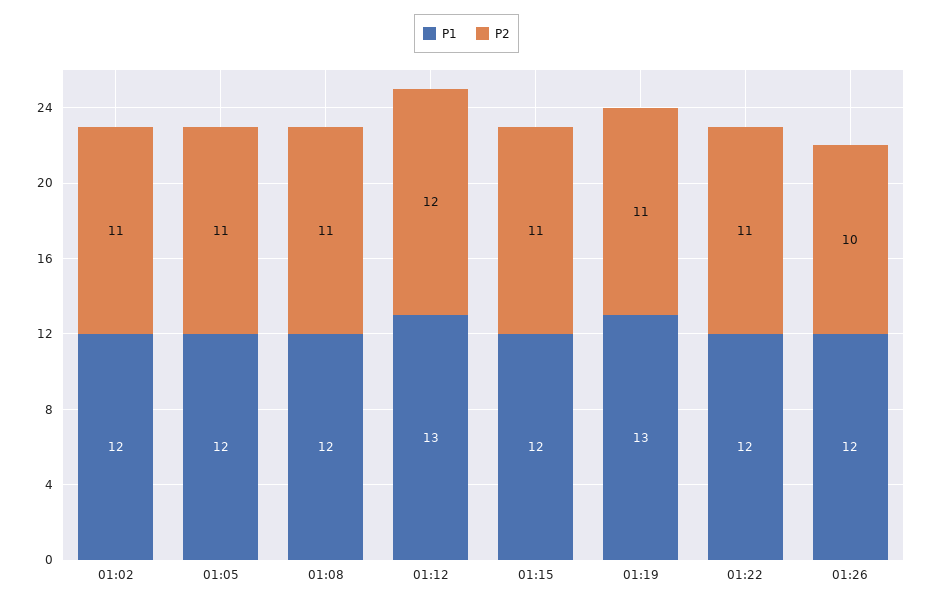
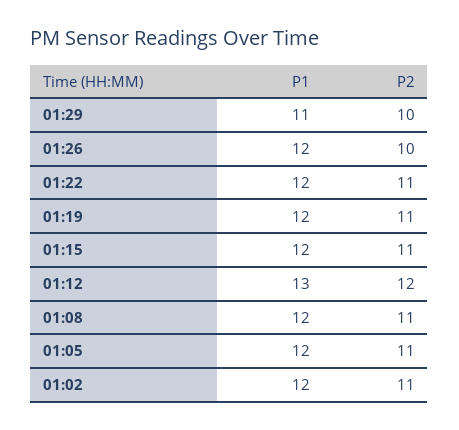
P1, 01:19: 13 -> 12
P1, 01:29: none -> 11
P2, 01:29: none -> 10

